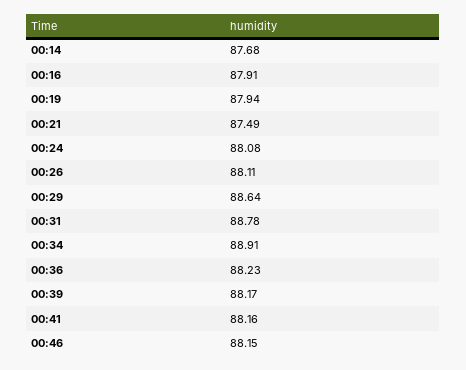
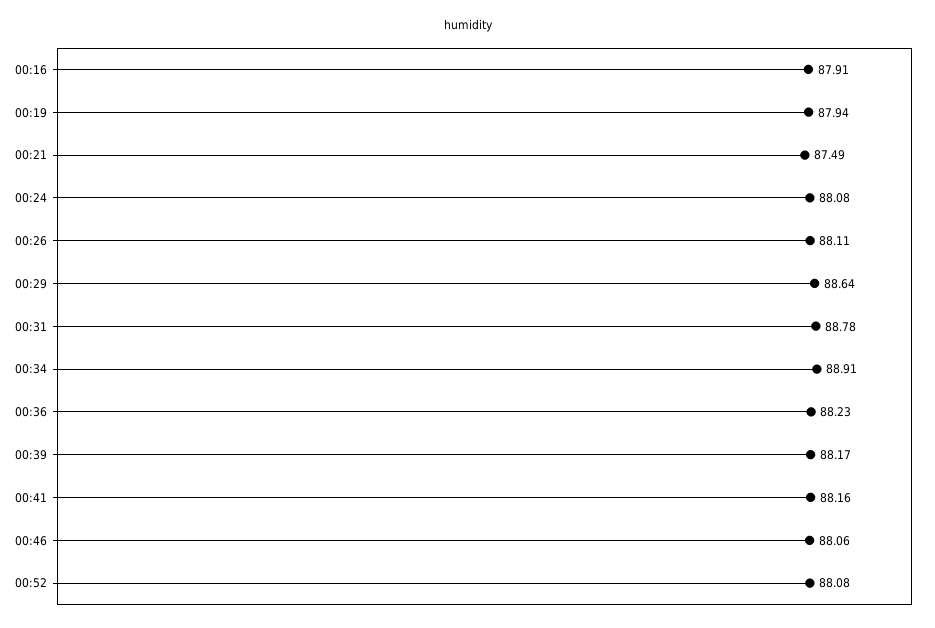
00:14: 87.68 -> none
00:46: 88.15 -> 88.06
00:52: none -> 88.08

